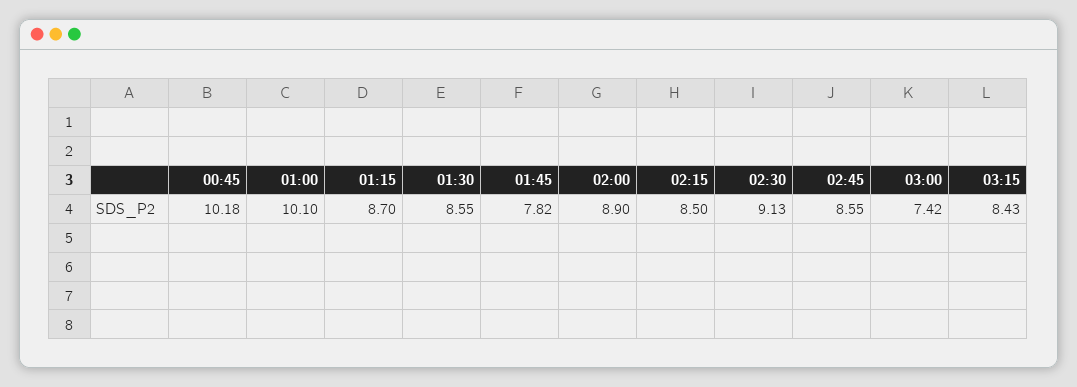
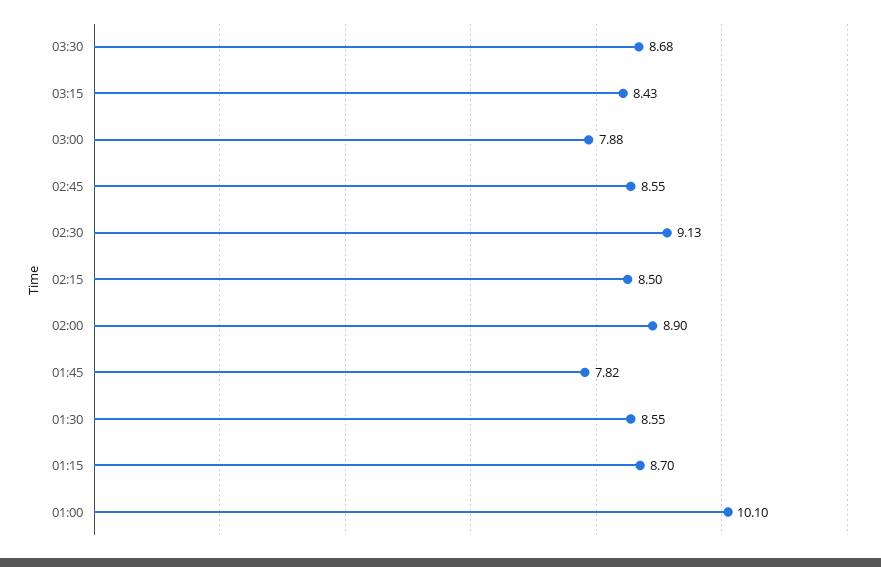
00:45: 10.18 -> none
03:00: 7.42 -> 7.88
03:30: none -> 8.68

